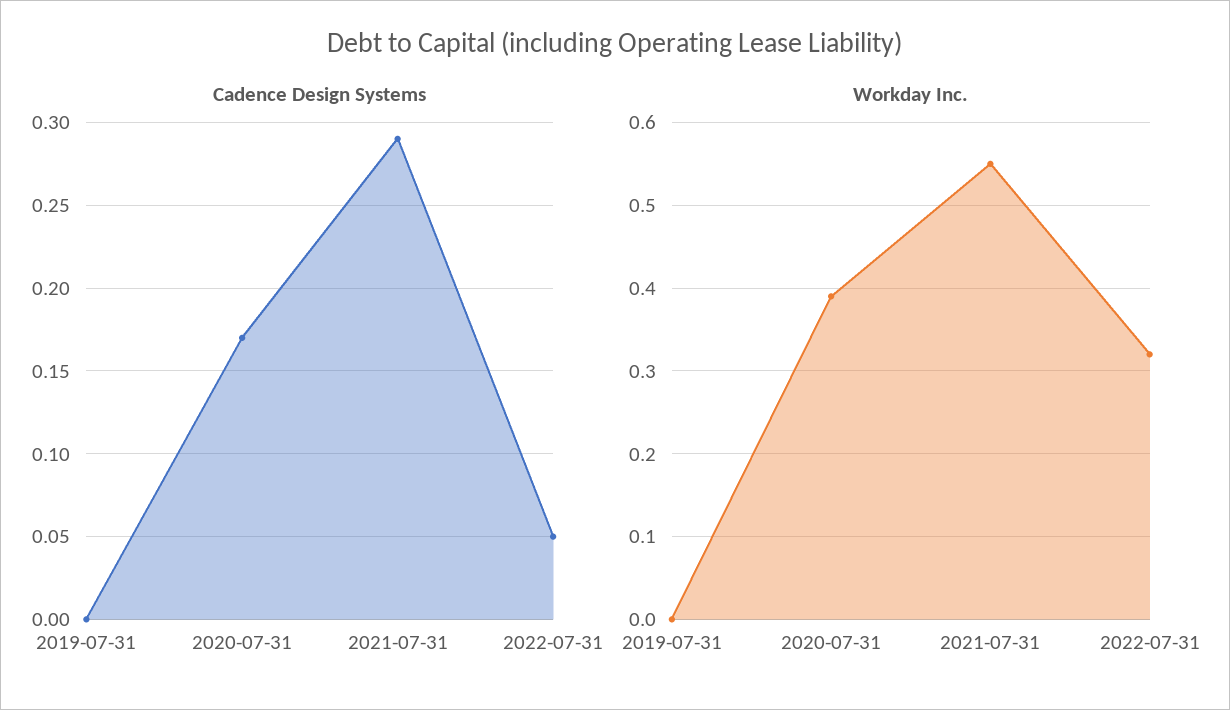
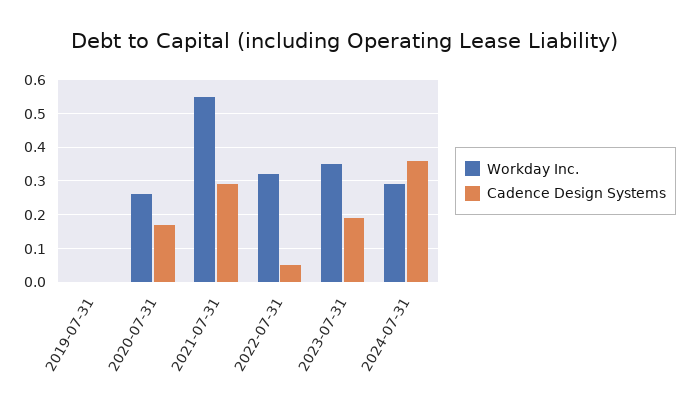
Workday Inc., 2020-07-31: 0.39 -> 0.25
Workday Inc., 2023-07-31: none -> 0.35
Cadence Design Systems, 2023-07-31: none -> 0.2
Workday Inc., 2024-07-31: none -> 0.3
Cadence Design Systems, 2024-07-31: none -> 0.35

